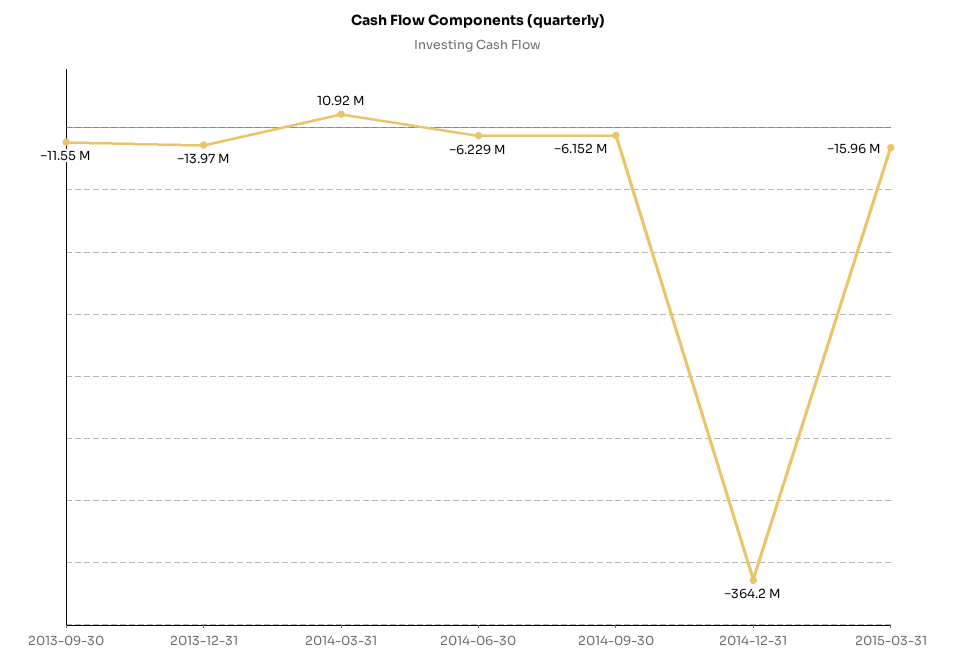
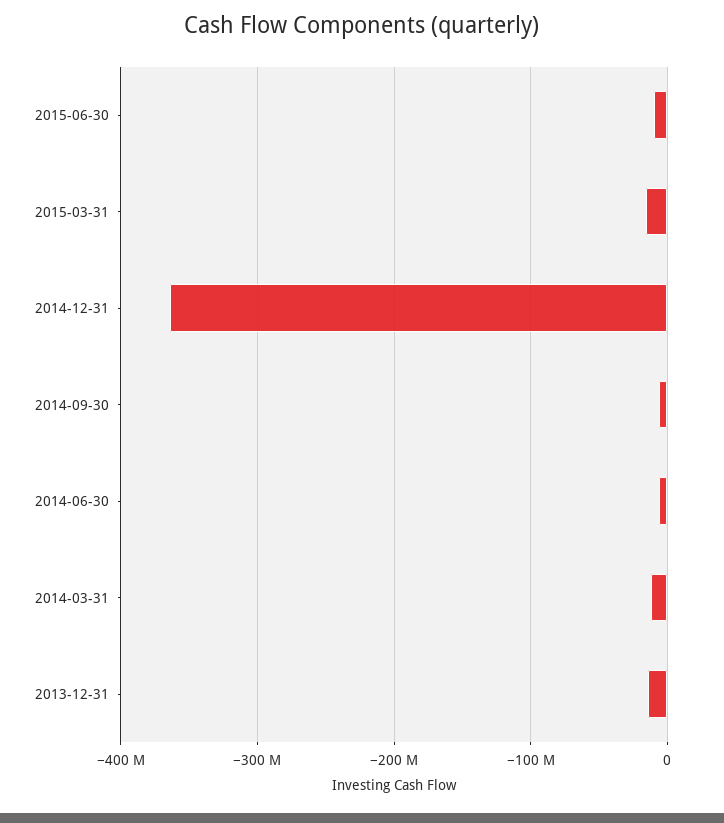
2013-09-30: -11550000 -> none
2014-03-31: 10920000 -> -10000000
2015-06-30: none -> -10000000

